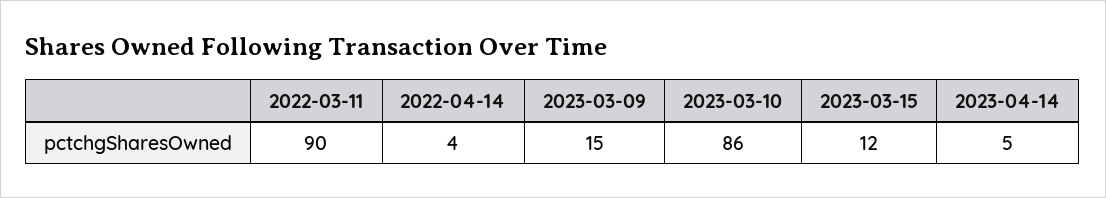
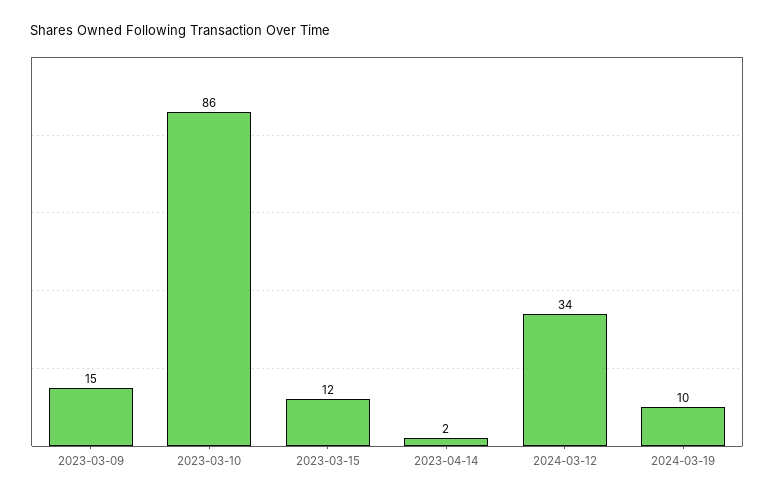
2022-03-11: 90 -> none
2022-04-14: 4 -> none
2023-04-14: 5 -> 2
2024-03-12: none -> 34
2024-03-19: none -> 10

